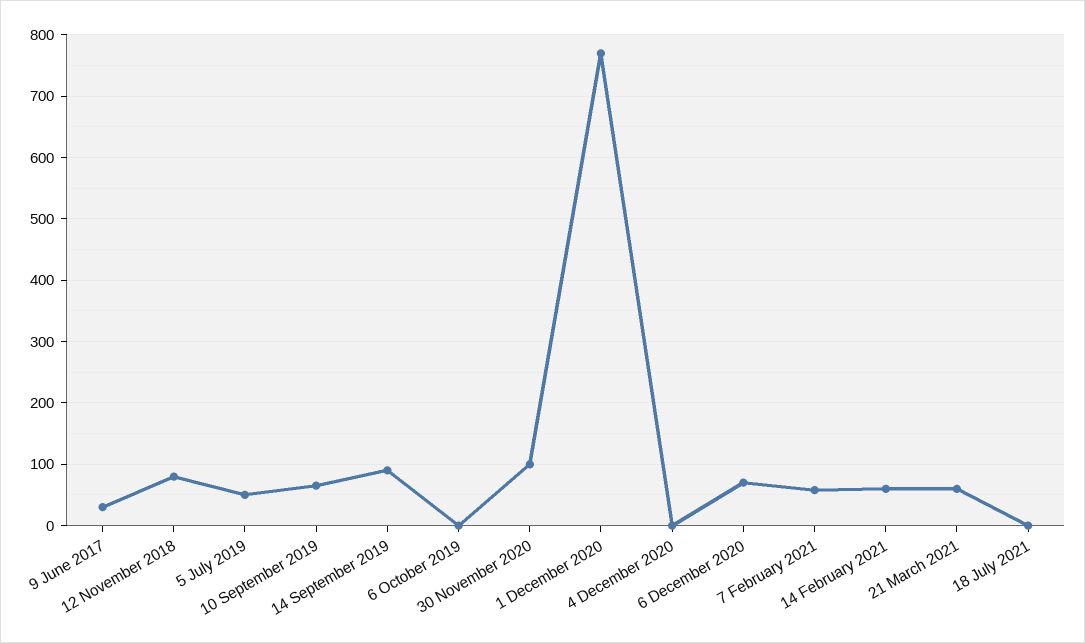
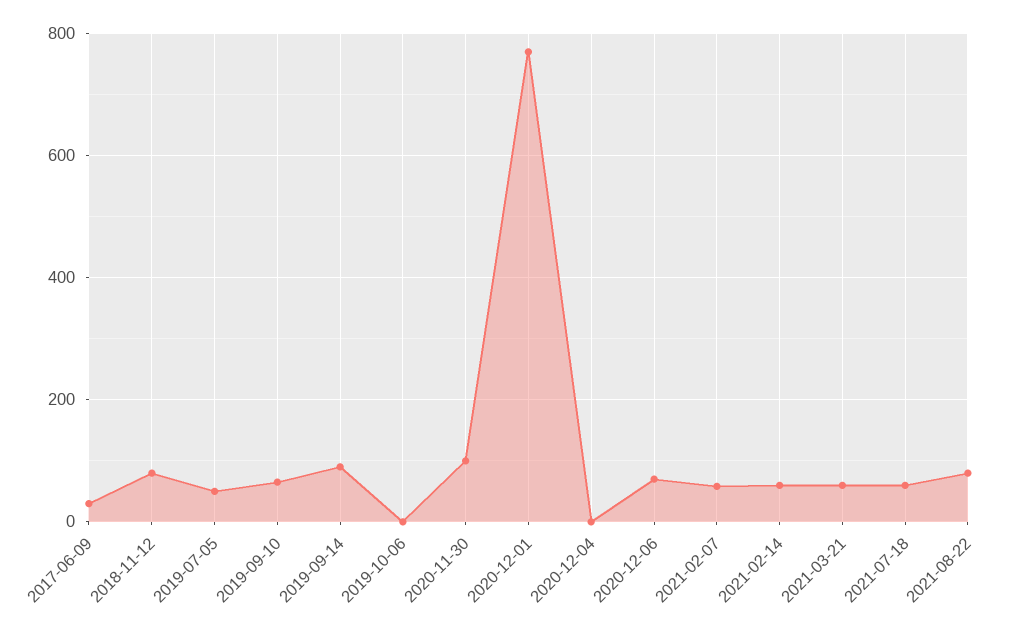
18 July 2021: 0 -> 60
2021-08-22: none -> 80

